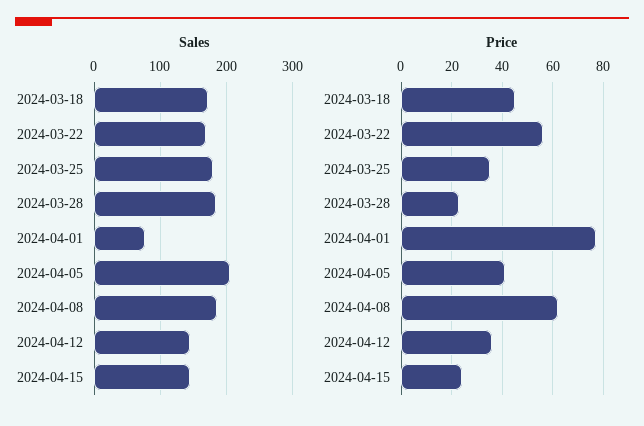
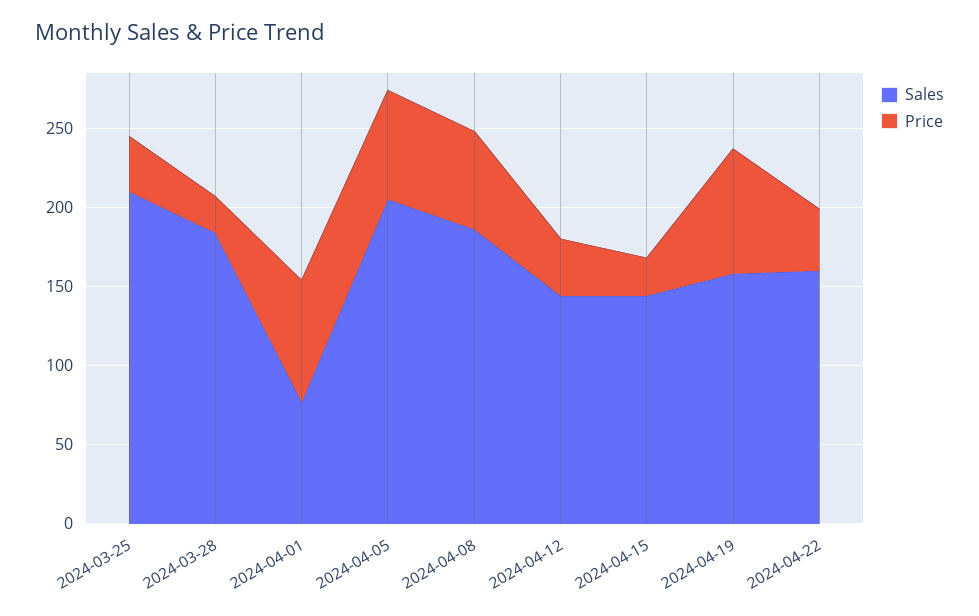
Sales, 2024-03-18: 170 -> none
Sales, 2024-03-22: 170 -> none
Sales, 2024-03-25: 180 -> 210
Price, 2024-03-18: 45 -> none
Price, 2024-03-22: 55 -> none
Price, 2024-04-05: 40 -> 70
Sales, 2024-04-19: none -> 160
Price, 2024-04-19: none -> 80
Sales, 2024-04-22: none -> 160
Price, 2024-04-22: none -> 40

